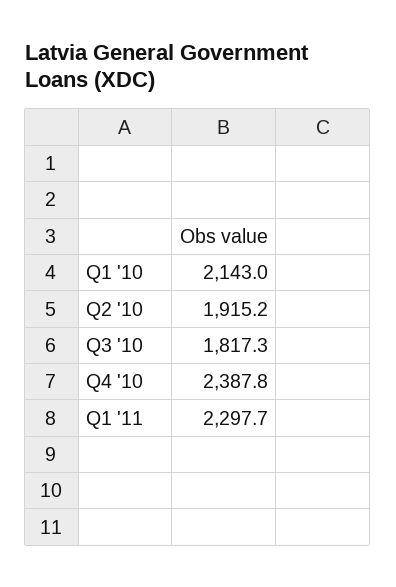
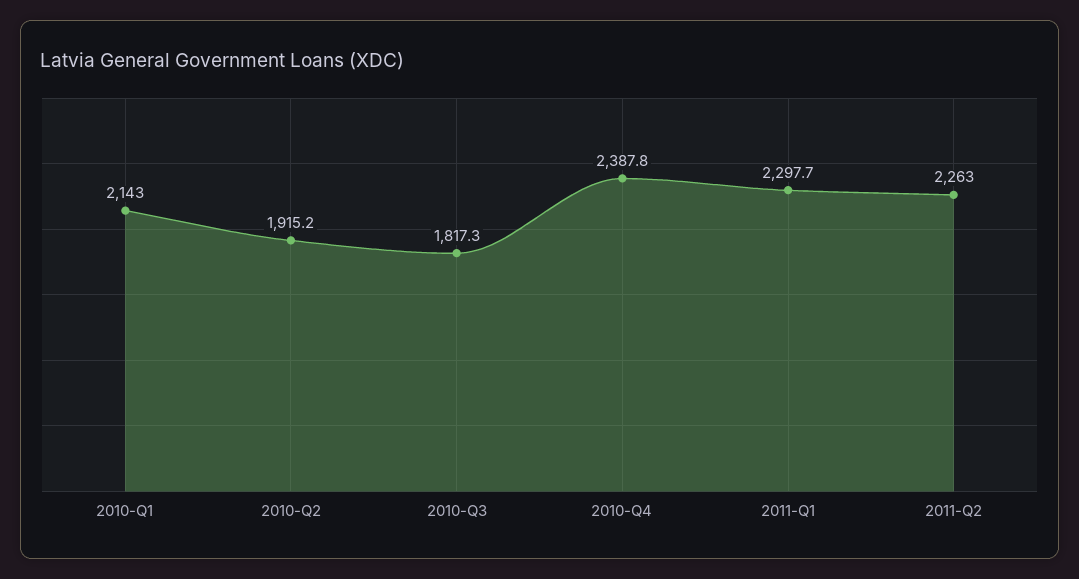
2011-Q2: none -> 2263

